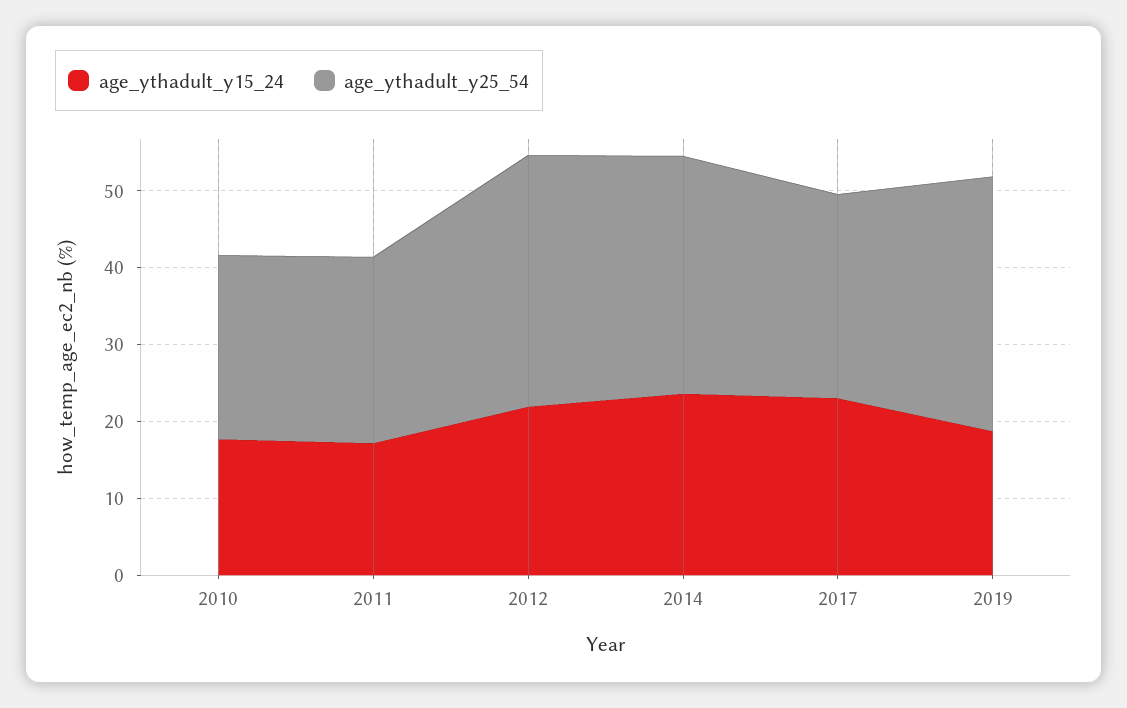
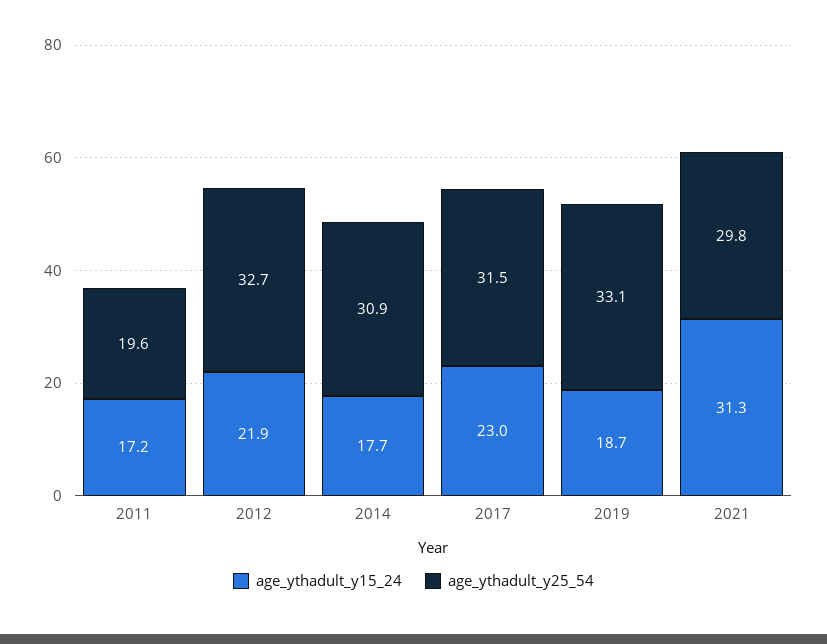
age_ythadult_y15_24, 2010: 18 -> none
age_ythadult_y25_54, 2010: 24 -> none
age_ythadult_y25_54, 2011: 24 -> 19.6
age_ythadult_y15_24, 2014: 24 -> 17.7
age_ythadult_y25_54, 2017: 26 -> 31.5
age_ythadult_y15_24, 2021: none -> 31.3
age_ythadult_y25_54, 2021: none -> 29.8

